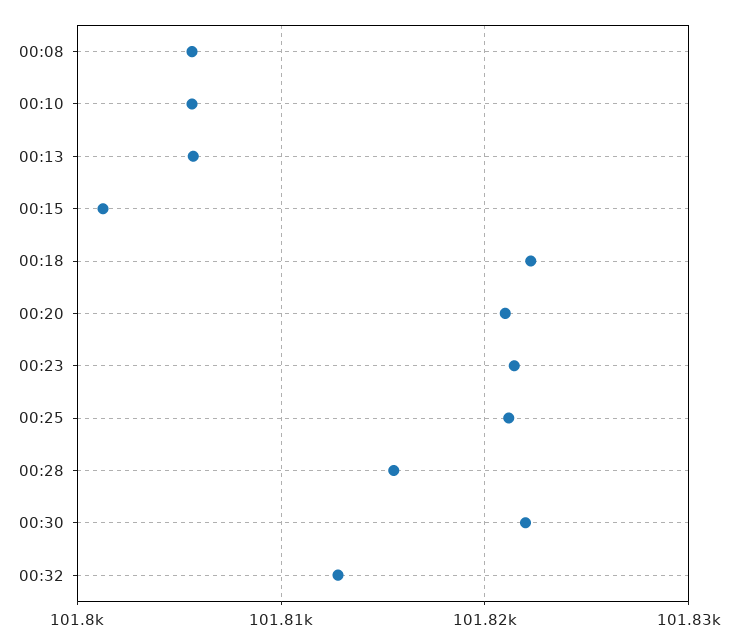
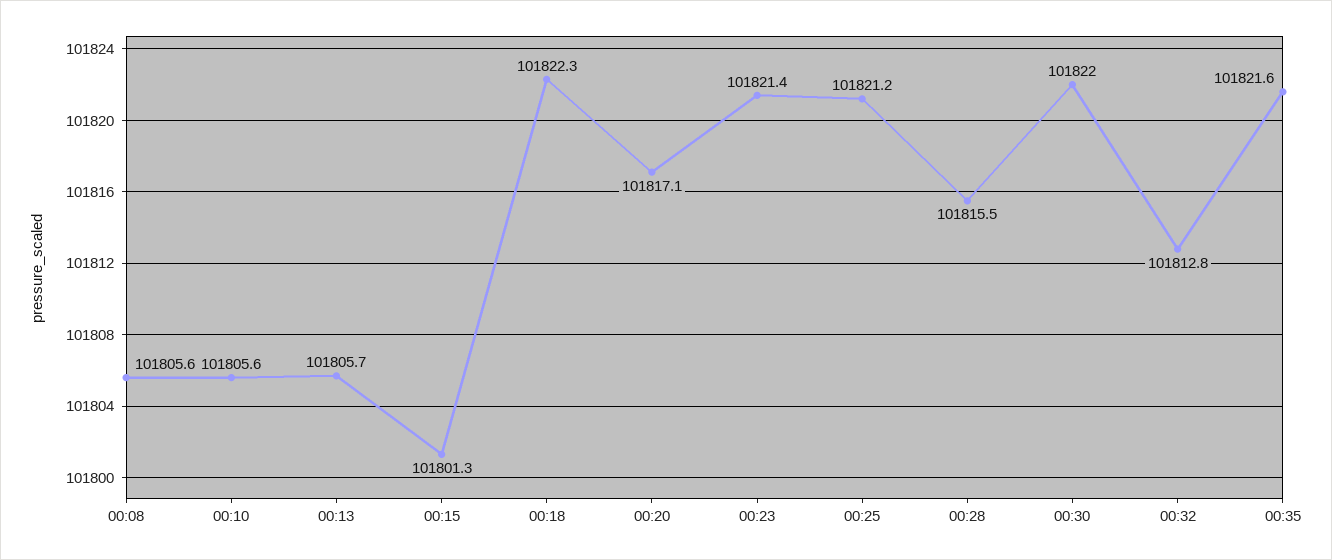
00:20: 101821 -> 101817.1
00:35: none -> 101821.6

